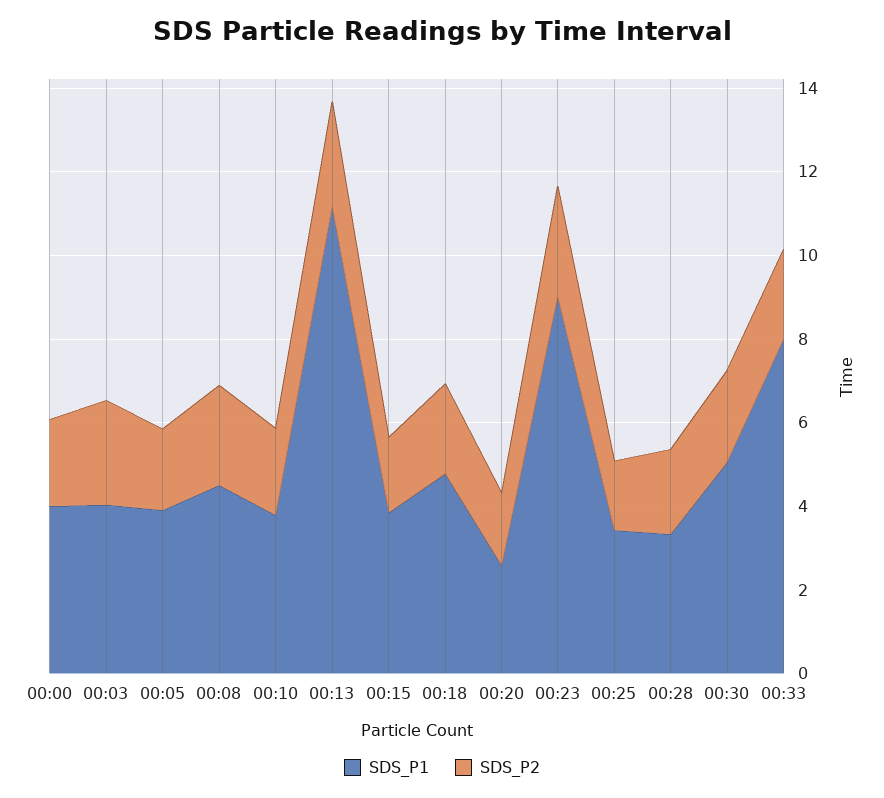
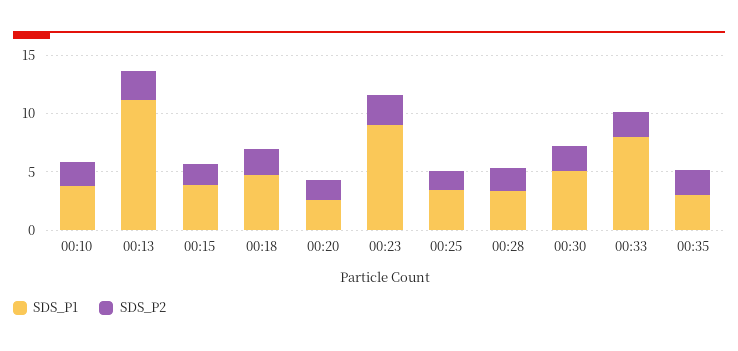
SDS_P1, 00:00: 4 -> none
SDS_P2, 00:00: 2 -> none
SDS_P1, 00:03: 4 -> none
SDS_P2, 00:03: 2.5 -> none
SDS_P1, 00:05: 4 -> none
SDS_P2, 00:05: 2 -> none
SDS_P1, 00:08: 4.5 -> none
SDS_P2, 00:08: 2.5 -> none
SDS_P1, 00:35: none -> 3
SDS_P2, 00:35: none -> 2

